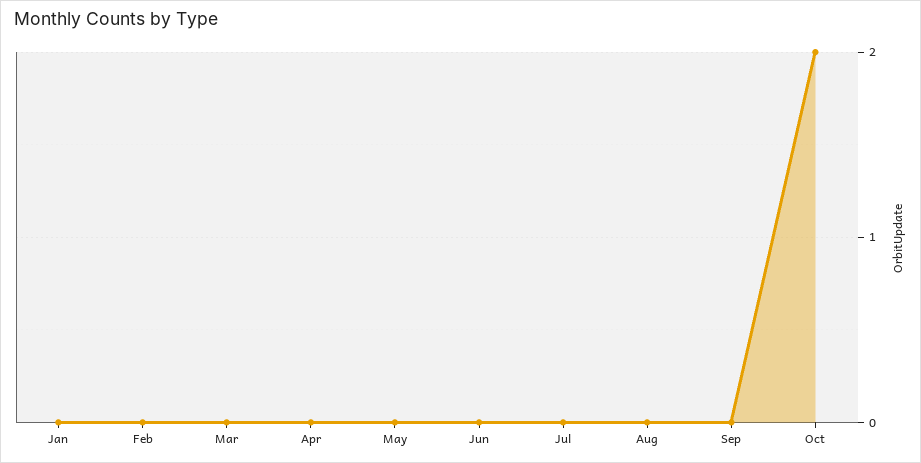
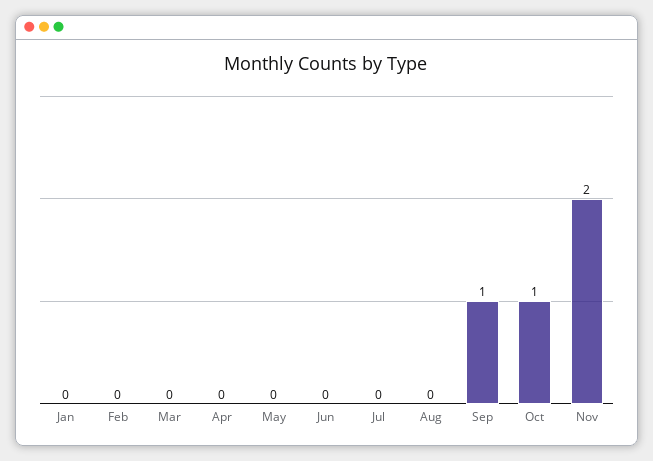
Sep: 0 -> 1
Oct: 2 -> 1
Nov: none -> 2

